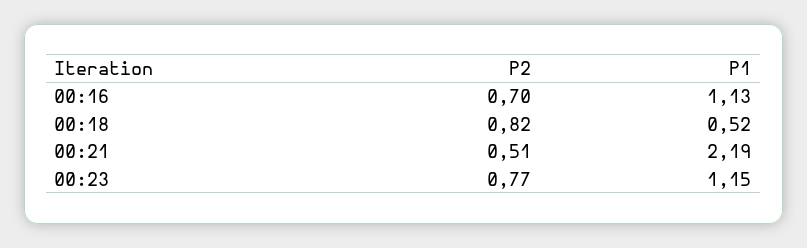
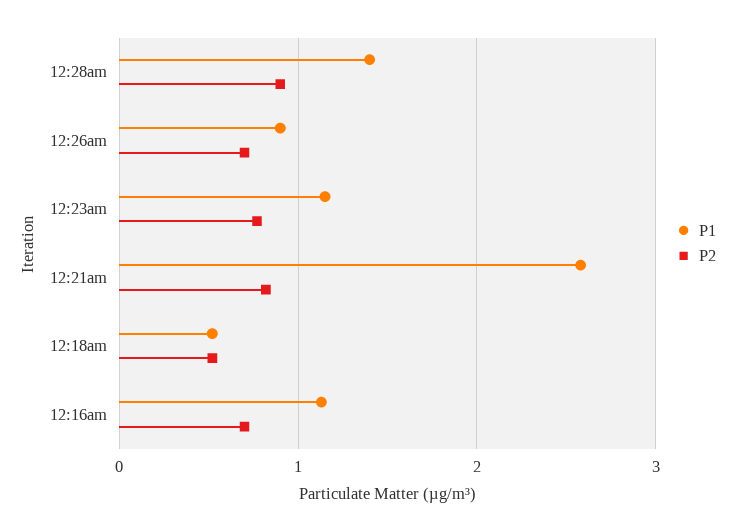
P2, 00:18: 0.82 -> 0.5
P2, 00:21: 0.51 -> 0.8
P1, 00:21: 2.19 -> 2.6
P1, 12:28am: none -> 1.4
P2, 12:28am: none -> 0.9
P1, 12:26am: none -> 0.9
P2, 12:26am: none -> 0.7

